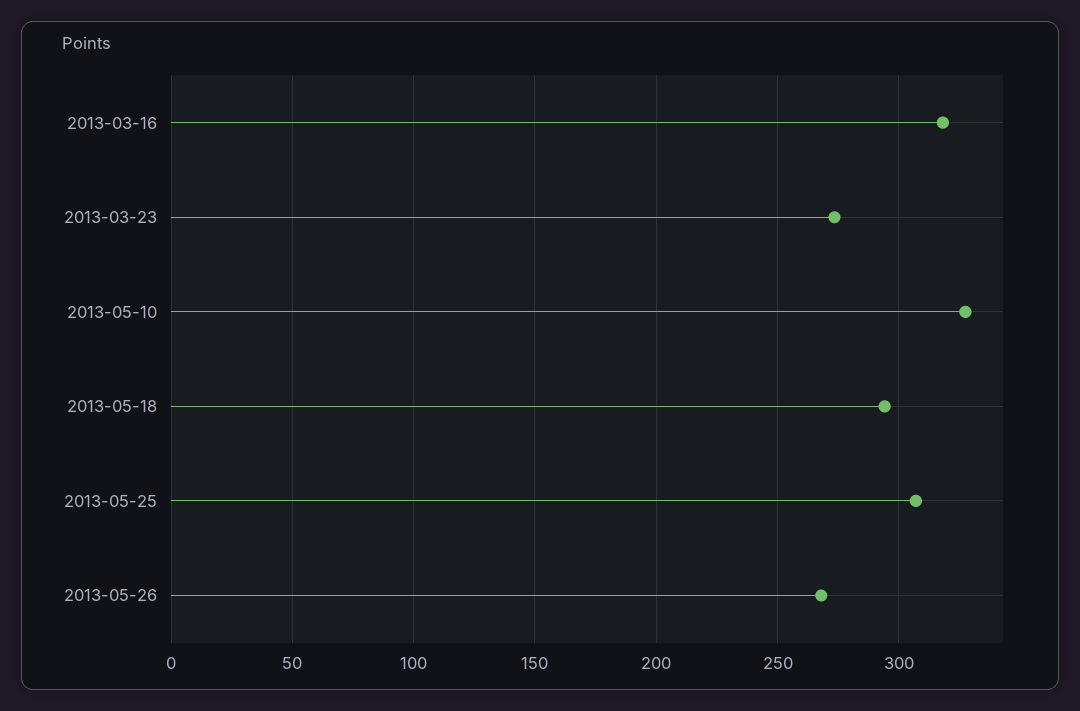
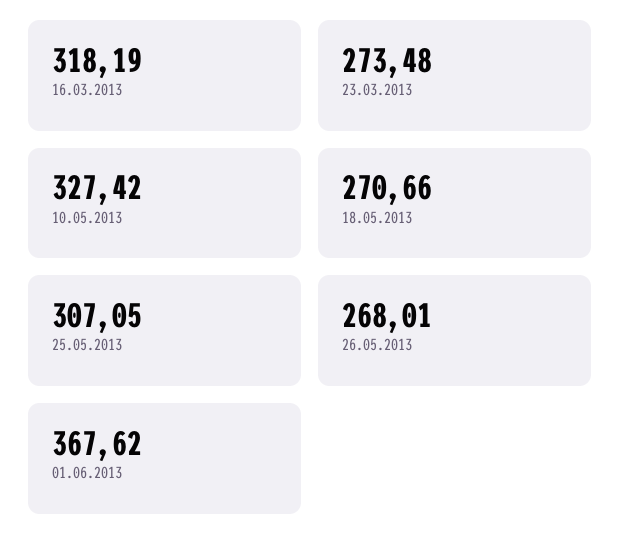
2013-05-18: 295 -> 270.66
01.06.2013: none -> 367.62

